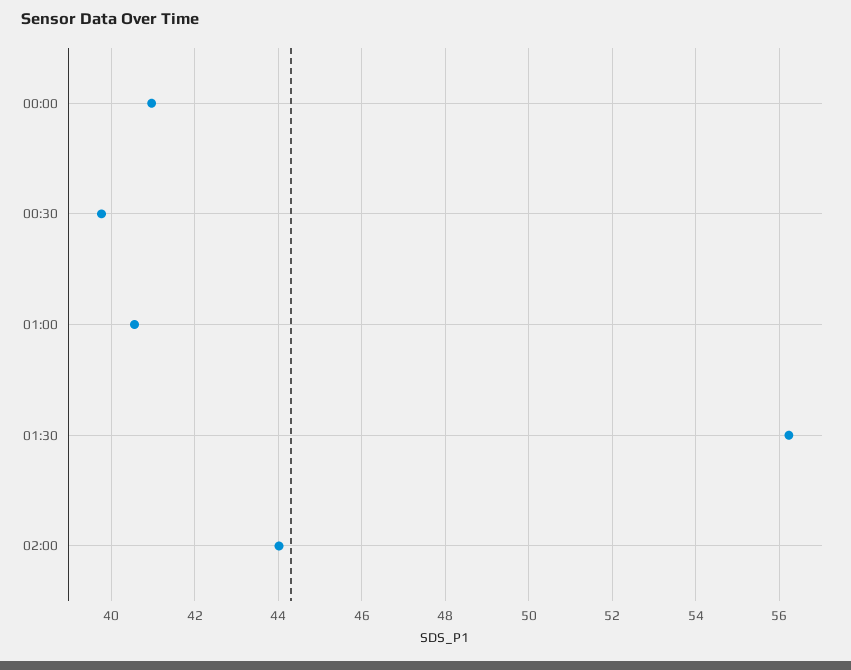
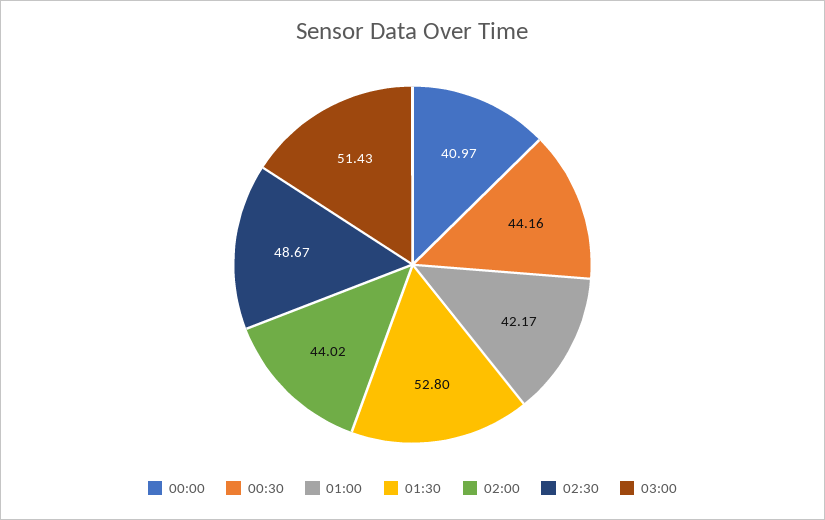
00:30: 39.8 -> 44.16
01:00: 40.6 -> 42.17
01:30: 56.2 -> 52.8
02:30: none -> 48.67
03:00: none -> 51.43

